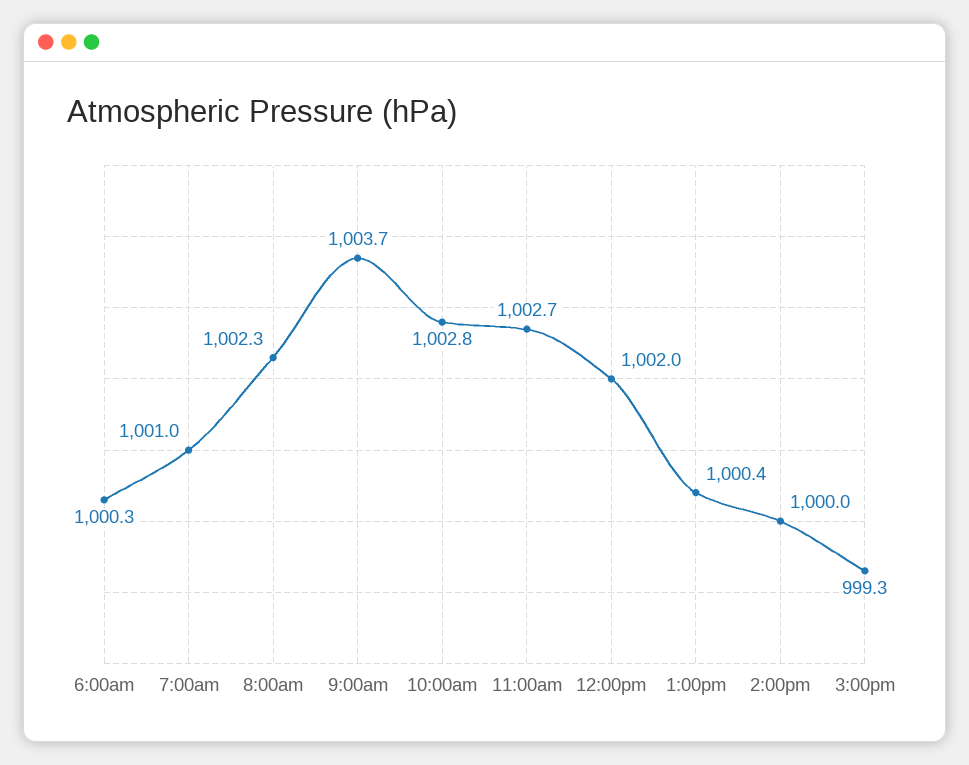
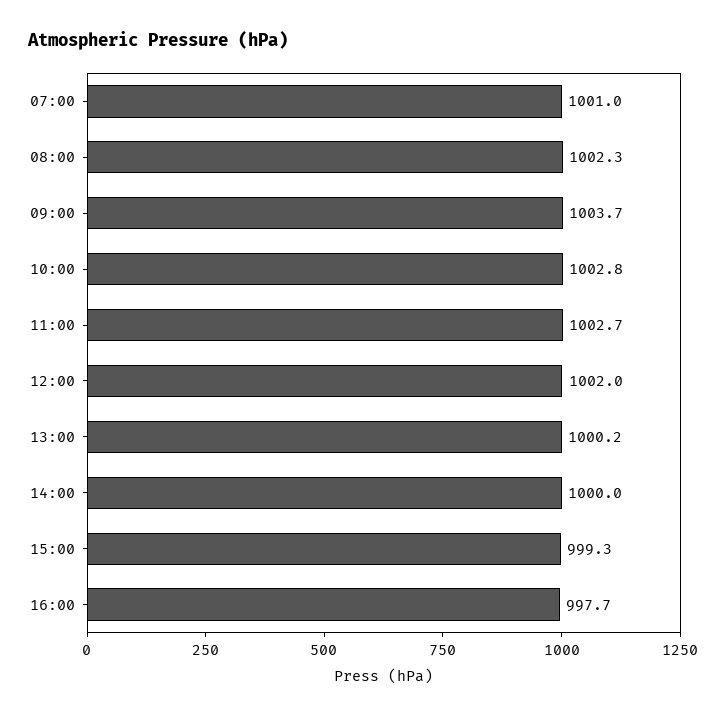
6:00am: 1000.3 -> none
1:00pm: 1000.4 -> 1000.2
16:00: none -> 997.7

